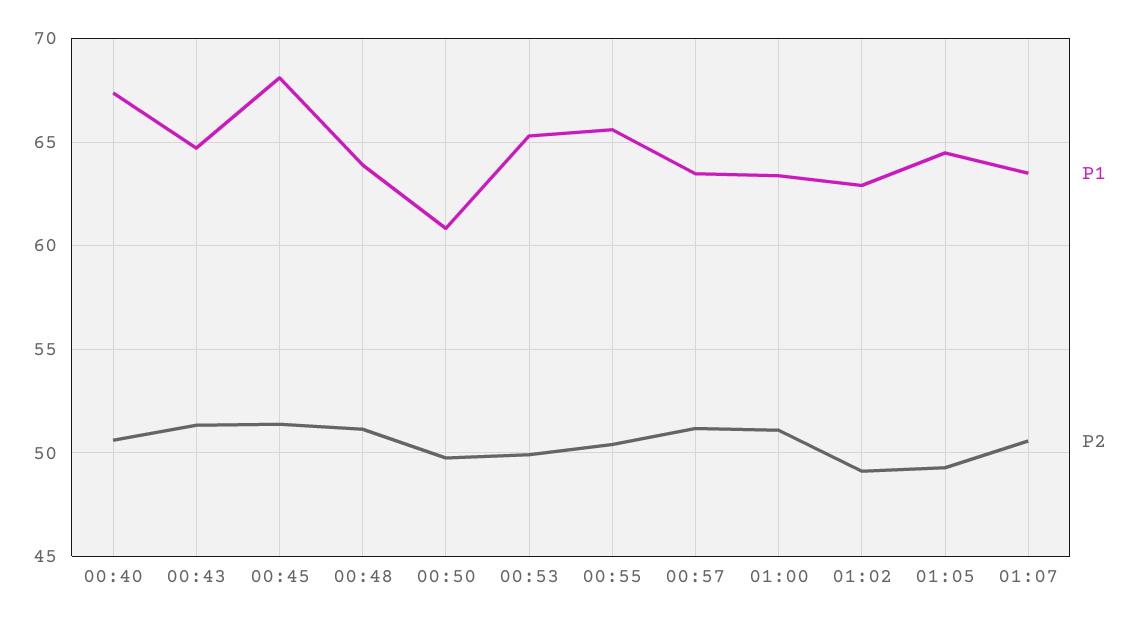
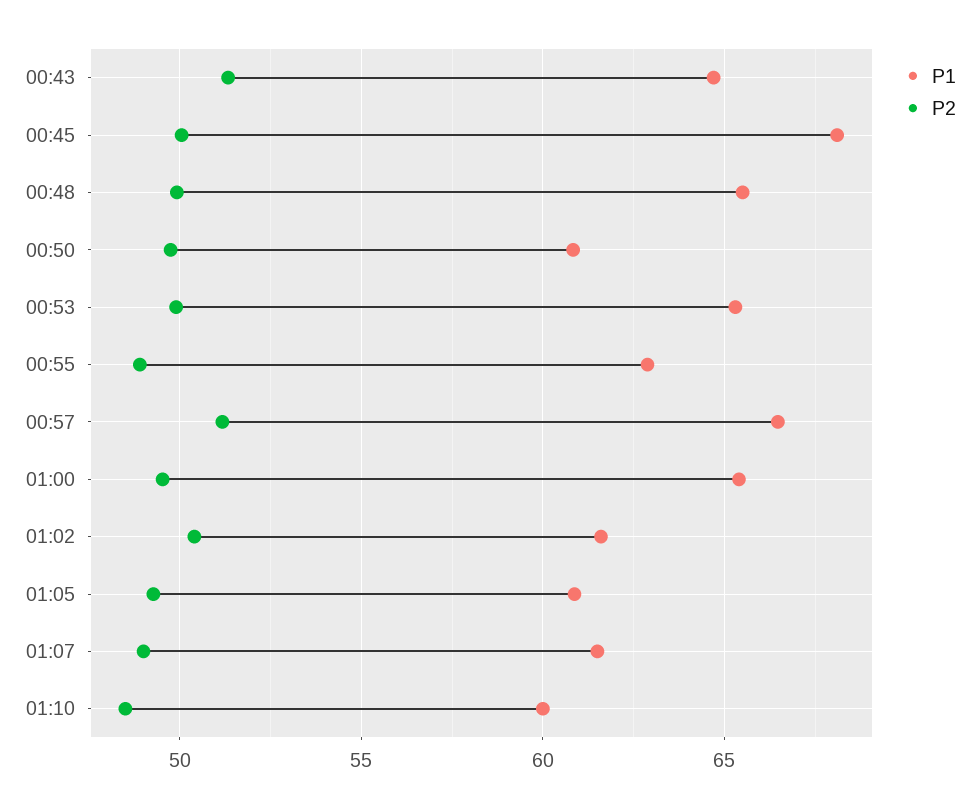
P1, 00:40: 67.5 -> none
P2, 00:40: 50.5 -> none
P2, 00:45: 51.5 -> 50
P1, 00:48: 64 -> 65.5
P2, 00:48: 51 -> 50
P1, 00:55: 65.5 -> 63
P2, 00:55: 50.5 -> 49
P1, 00:57: 63.5 -> 66.5
P1, 01:00: 63.5 -> 65.5
P2, 01:00: 51 -> 49.5
P1, 01:02: 63 -> 61.5
P2, 01:02: 49 -> 50.5
P1, 01:05: 64.5 -> 61
P1, 01:07: 63.5 -> 61.5
P2, 01:07: 50.5 -> 49
P1, 01:10: none -> 60
P2, 01:10: none -> 48.5

